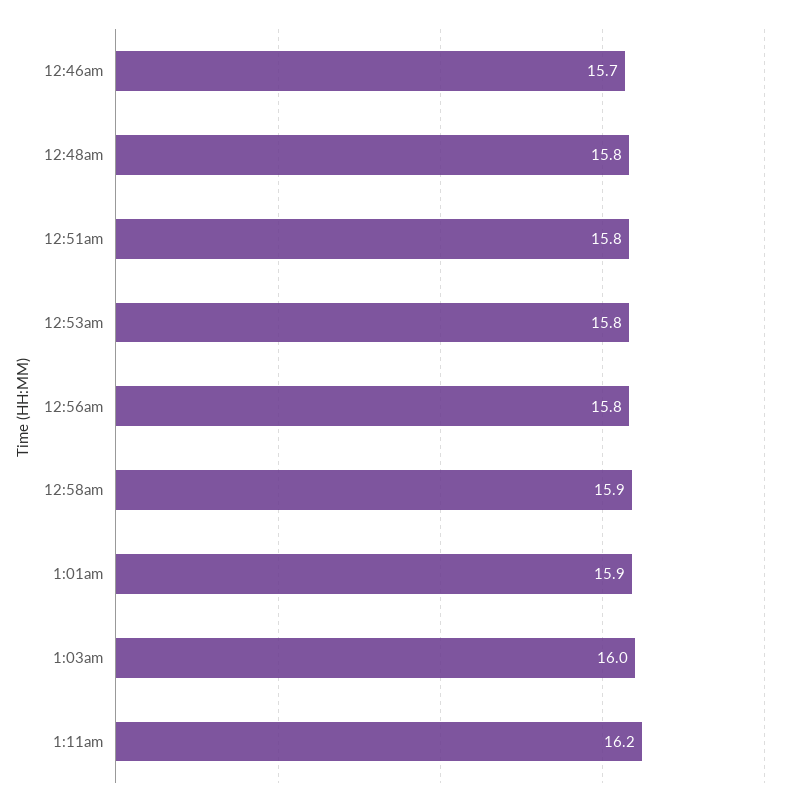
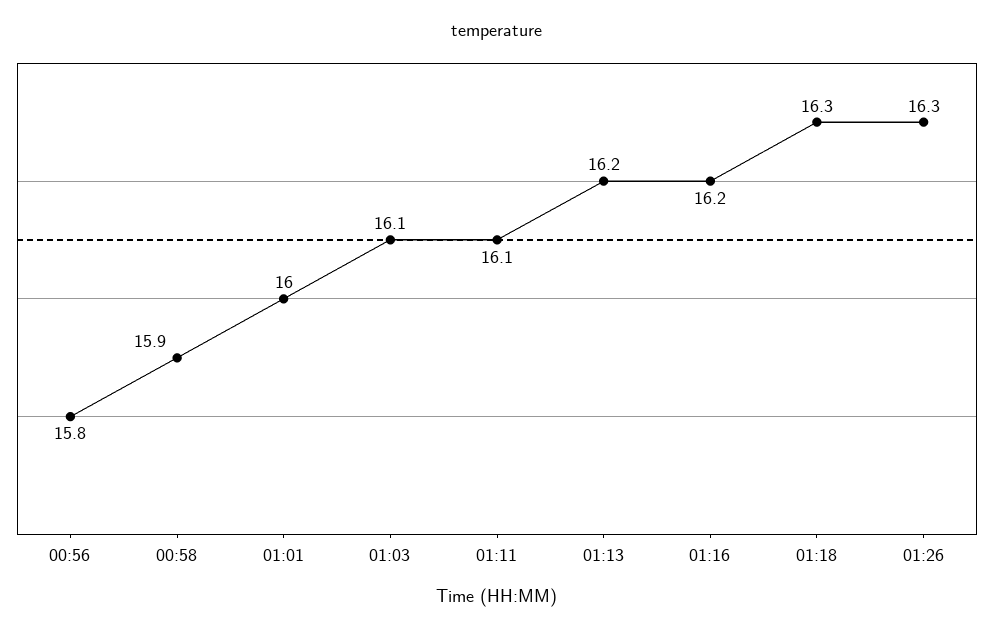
12:46am: 15.7 -> none
12:48am: 15.8 -> none
12:51am: 15.8 -> none
12:53am: 15.8 -> none
1:01am: 15.9 -> 16
1:03am: 16 -> 16.1
1:11am: 16.2 -> 16.1
01:13: none -> 16.2
01:16: none -> 16.2
01:18: none -> 16.3
01:26: none -> 16.3

